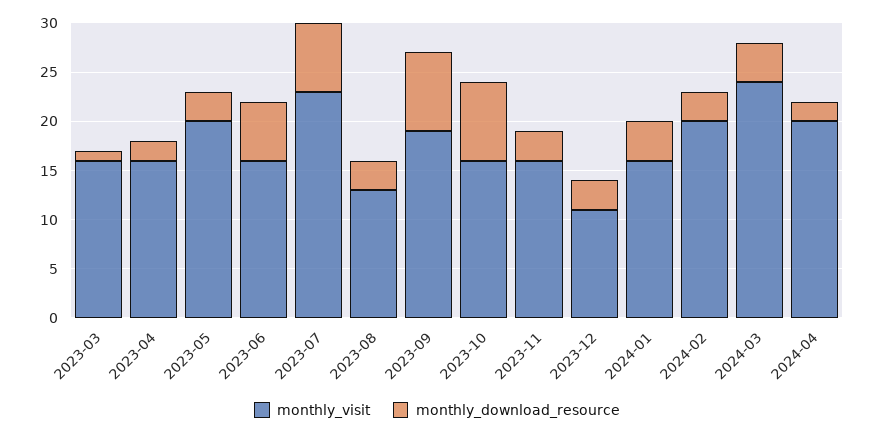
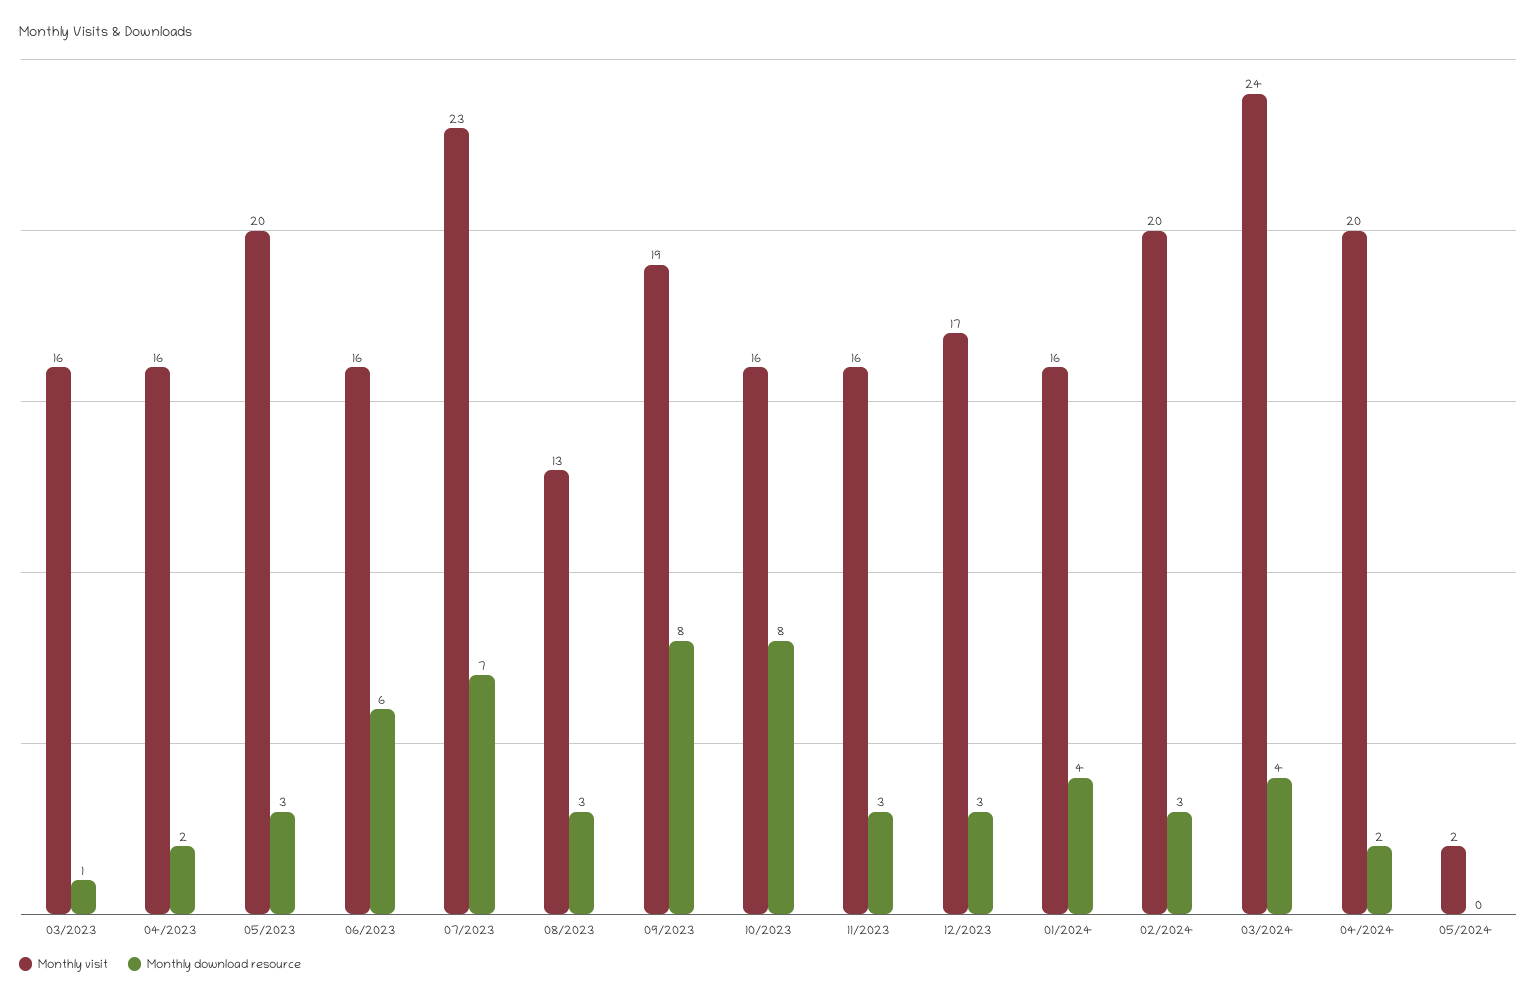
monthly_visit, 2023-12: 11 -> 17
monthly_visit, 05/2024: none -> 2
monthly_download_resource, 05/2024: none -> 0

